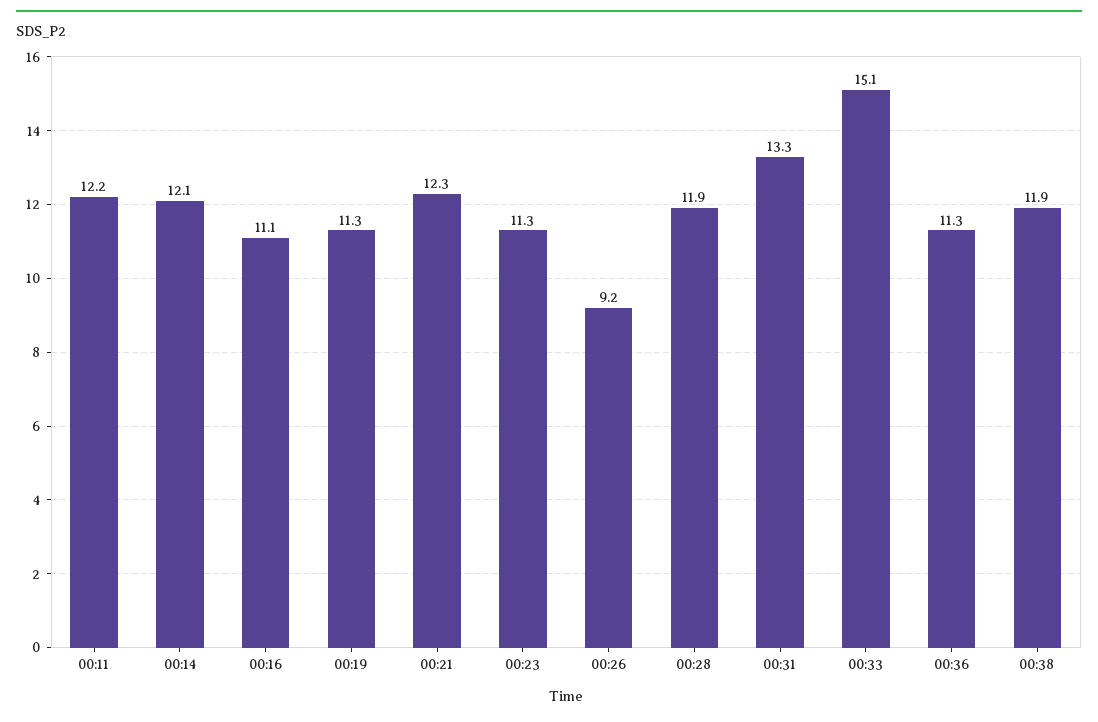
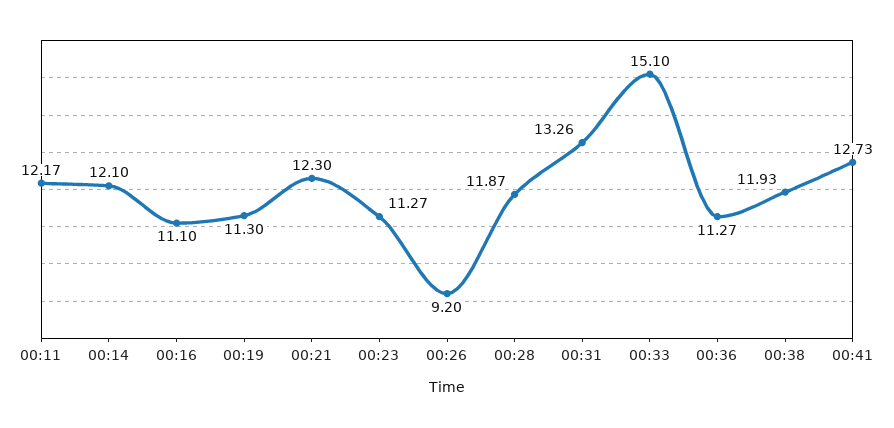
00:41: none -> 12.73

